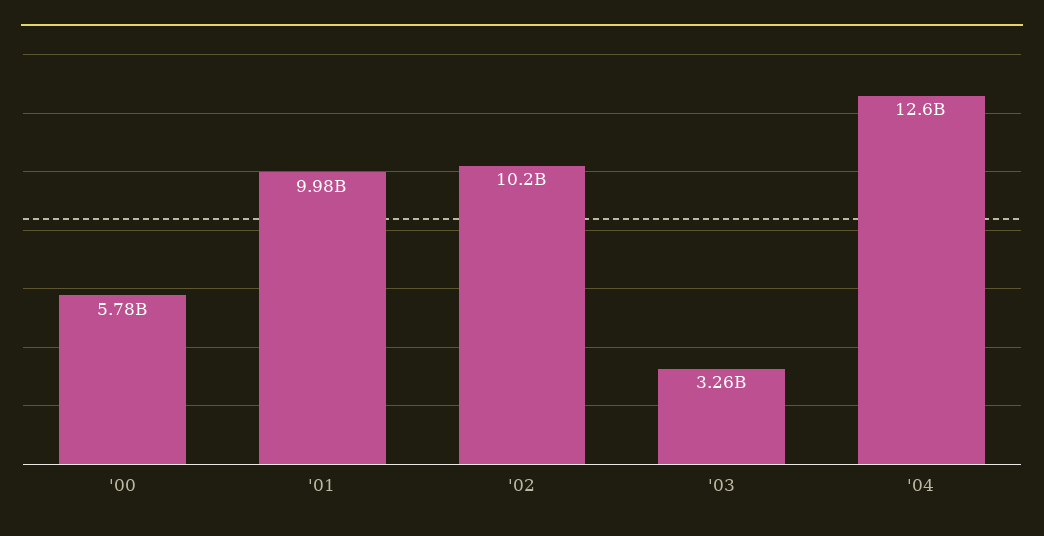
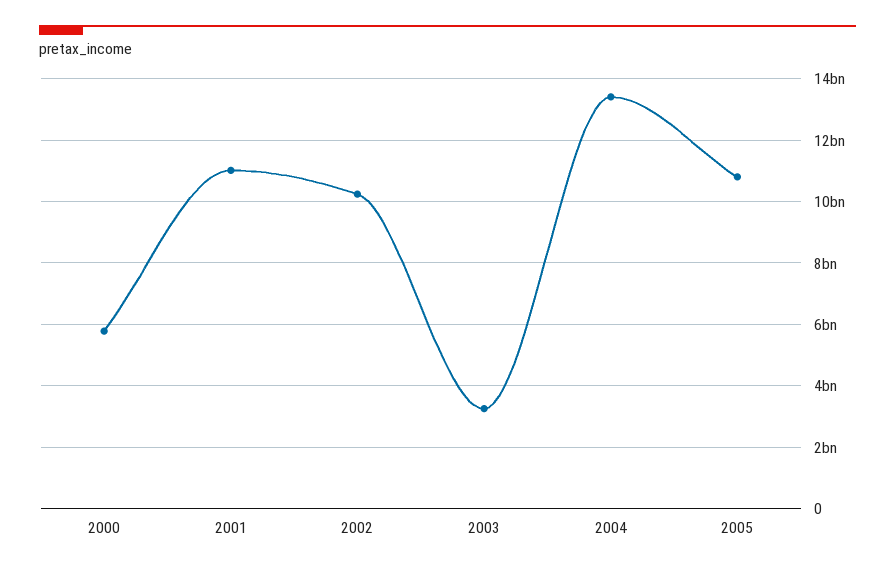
'01: 9980000000 -> 11000000000
'04: 12600000000 -> 13400000000
2005: none -> 10800000000

